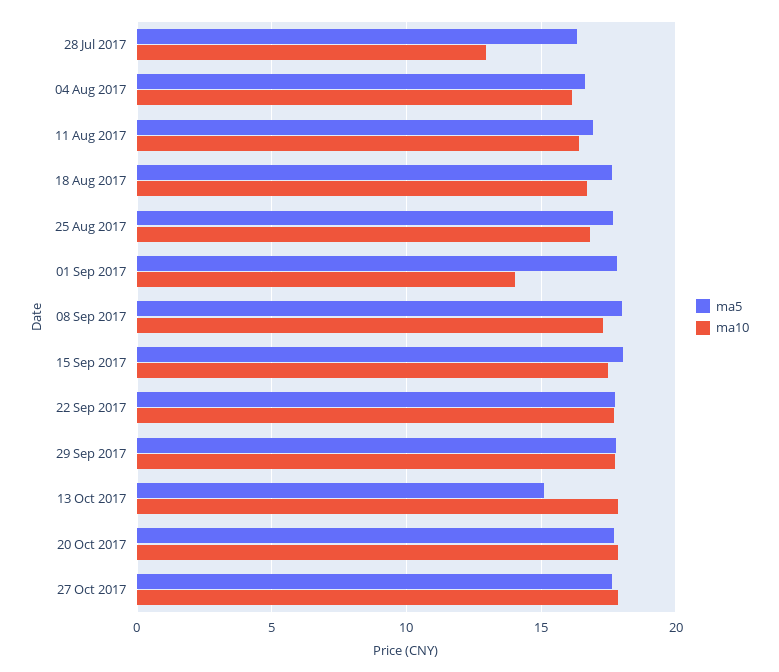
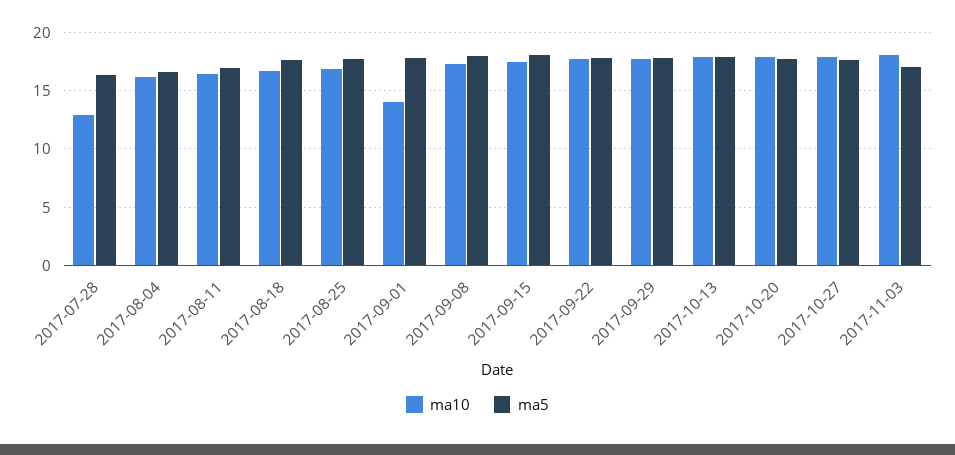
ma5, 13 Oct 2017: 15 -> 18
ma10, 2017-11-03: none -> 18
ma5, 2017-11-03: none -> 17

